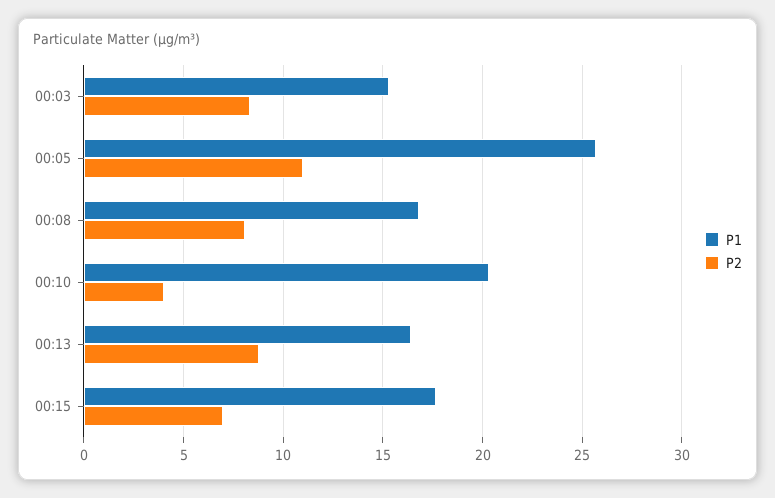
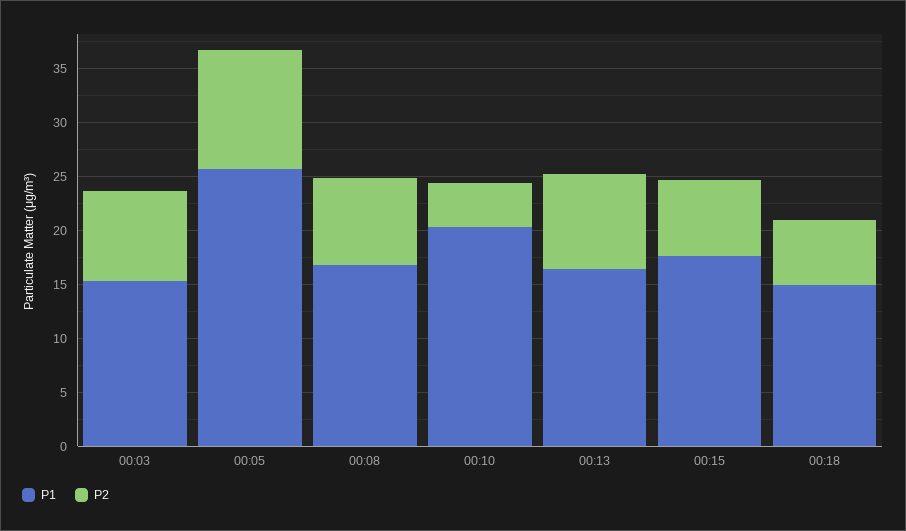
P1, 00:18: none -> 15
P2, 00:18: none -> 6

